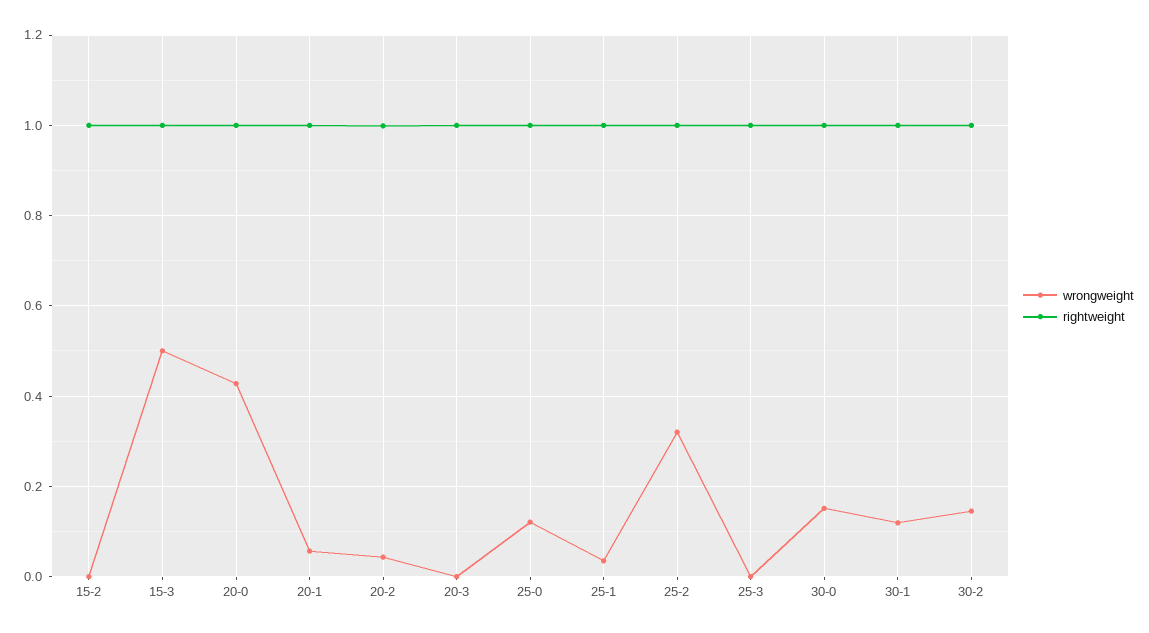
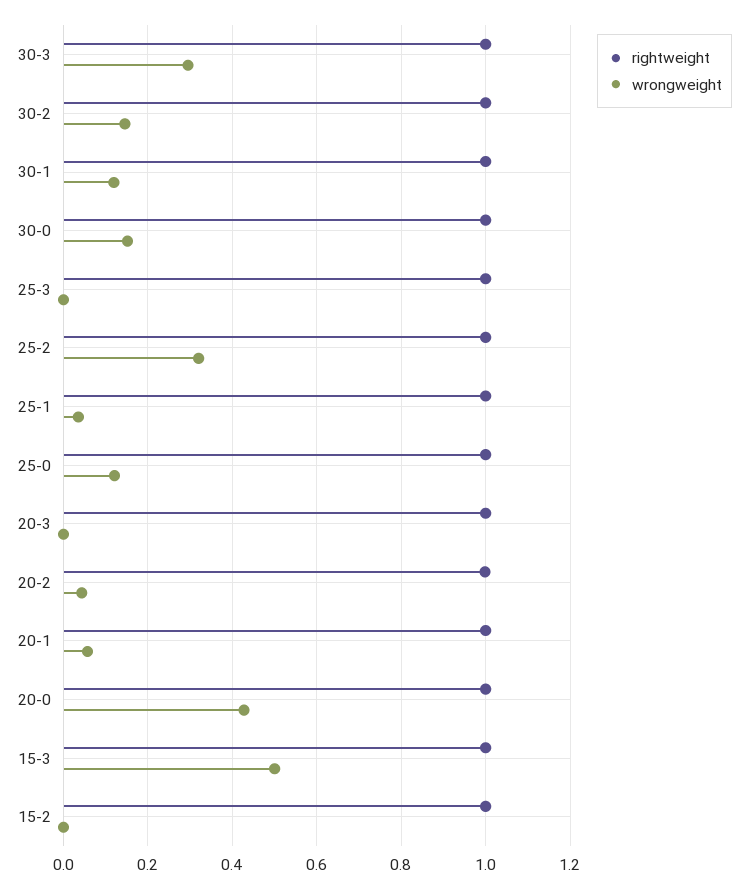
rightweight, 30-3: none -> 1
wrongweight, 30-3: none -> 0.3

